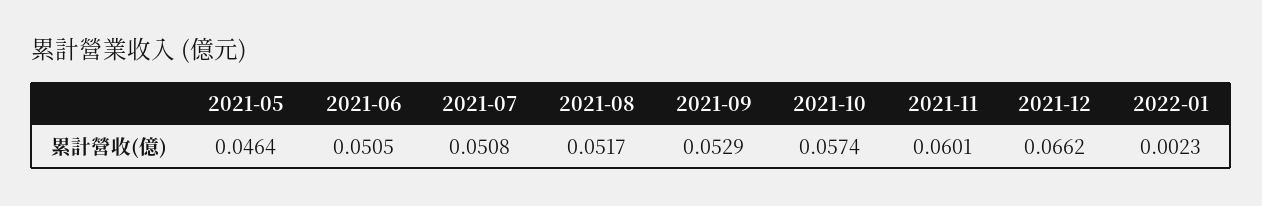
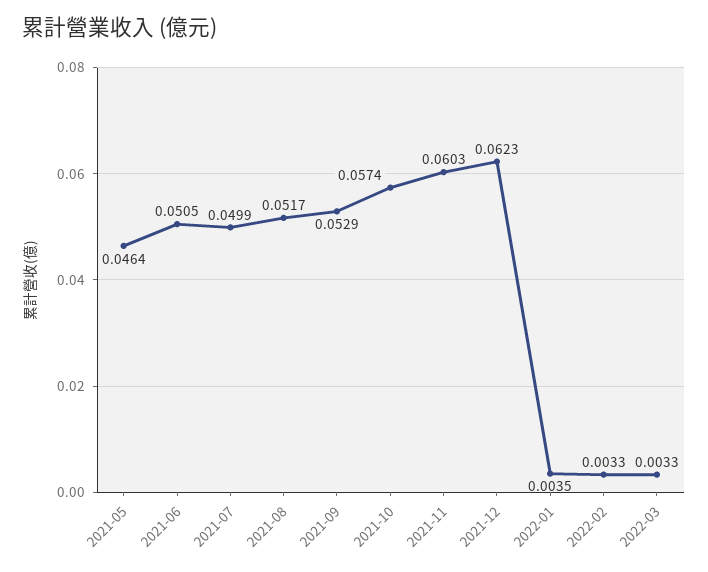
2021-07: 0.0508 -> 0.0499
2021-11: 0.0601 -> 0.0603
2021-12: 0.0662 -> 0.0623
2022-01: 0.0023 -> 0.0035
2022-02: none -> 0.0033
2022-03: none -> 0.0033

